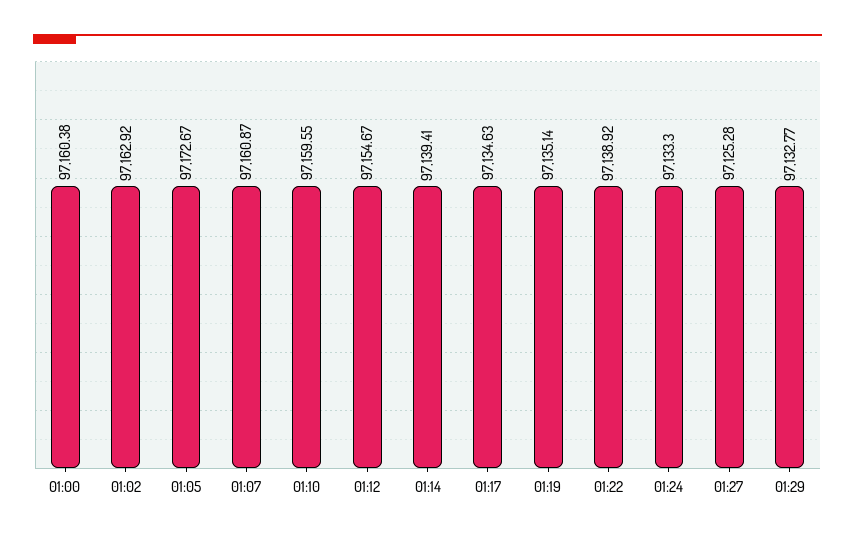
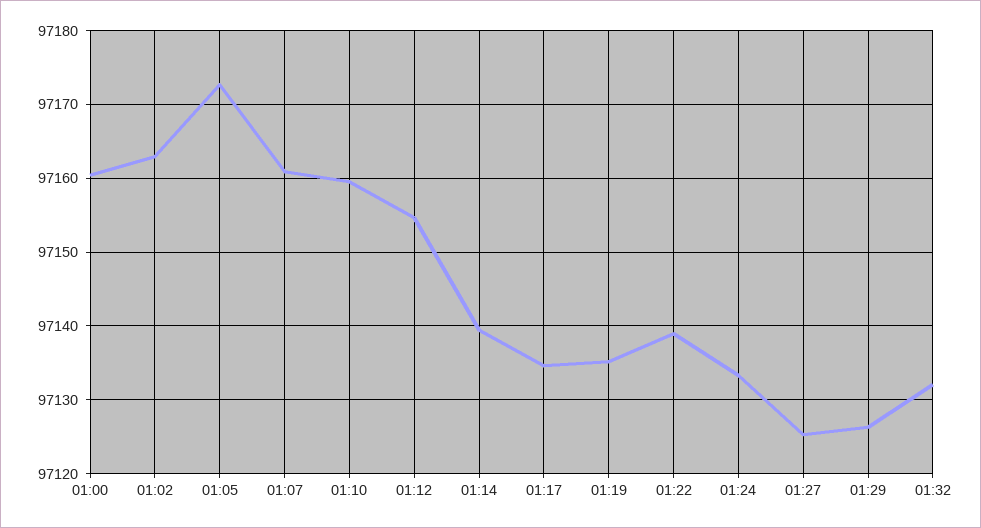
01:29: 97132.77 -> 97126
01:32: none -> 97132

